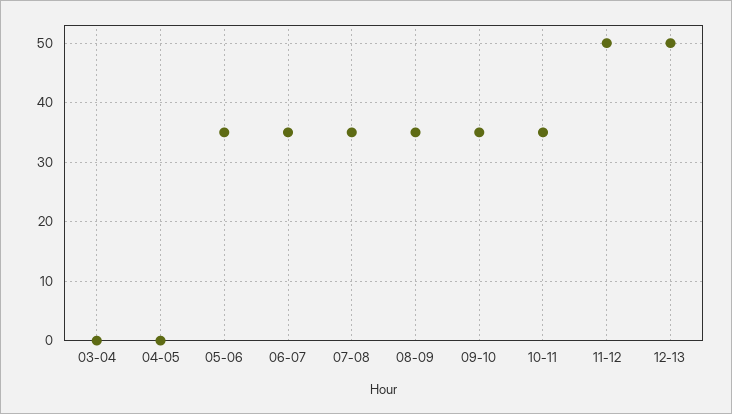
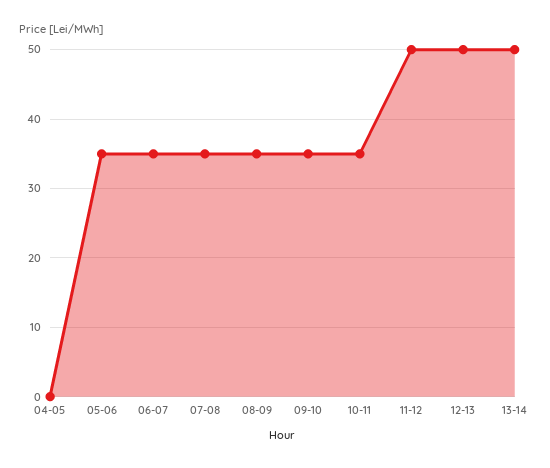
03-04: 0 -> none
13-14: none -> 50

